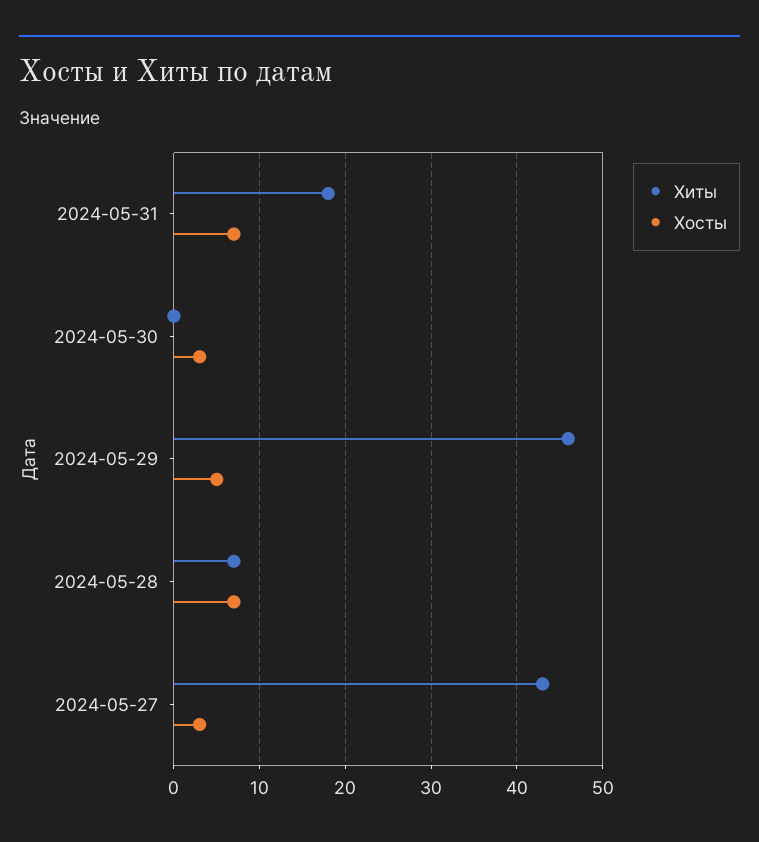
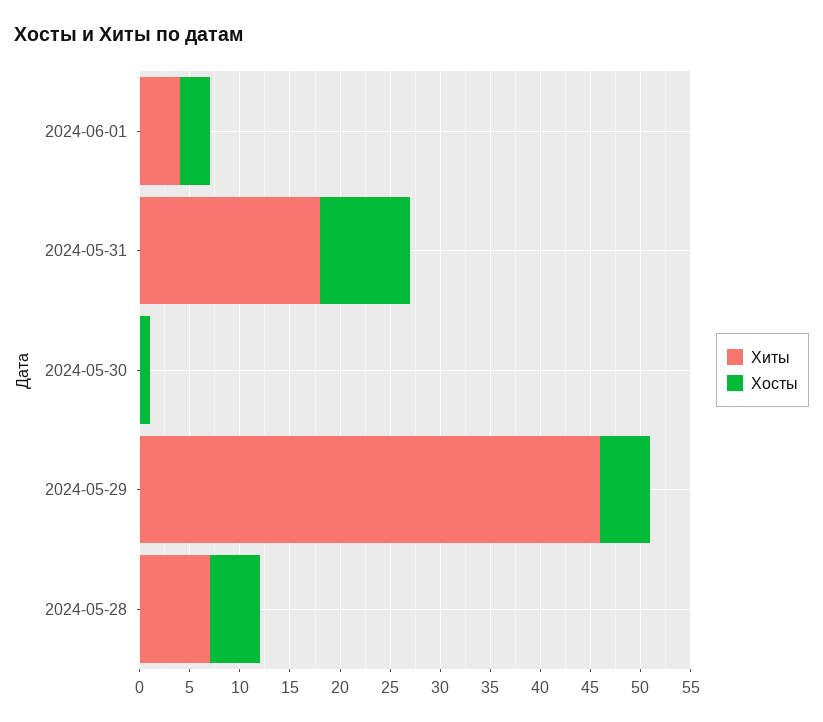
Хосты, 2024-05-31: 7 -> 9
Хосты, 2024-05-30: 3 -> 1
Хосты, 2024-05-28: 7 -> 5
Хиты, 2024-05-27: 43 -> none
Хосты, 2024-05-27: 3 -> none
Хиты, 2024-06-01: none -> 4
Хосты, 2024-06-01: none -> 3

